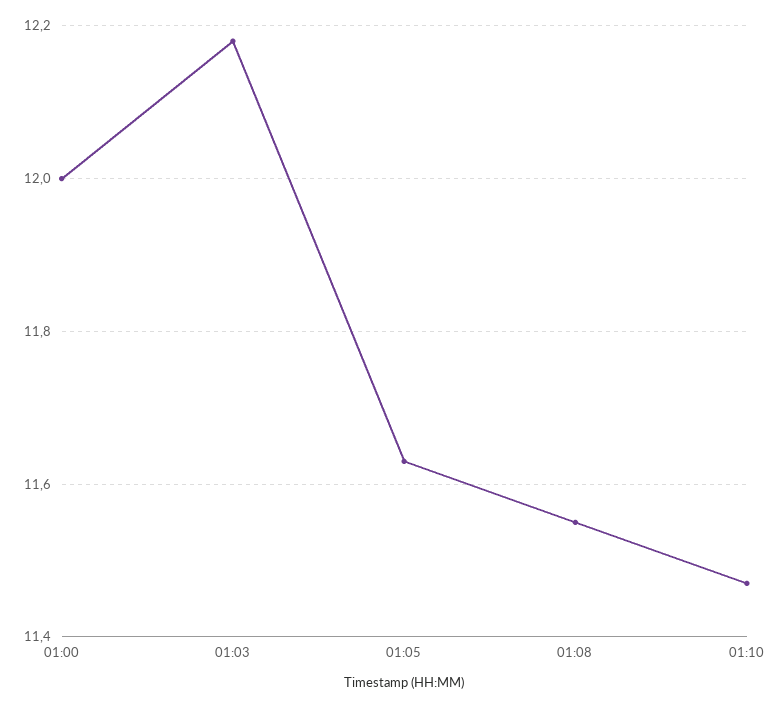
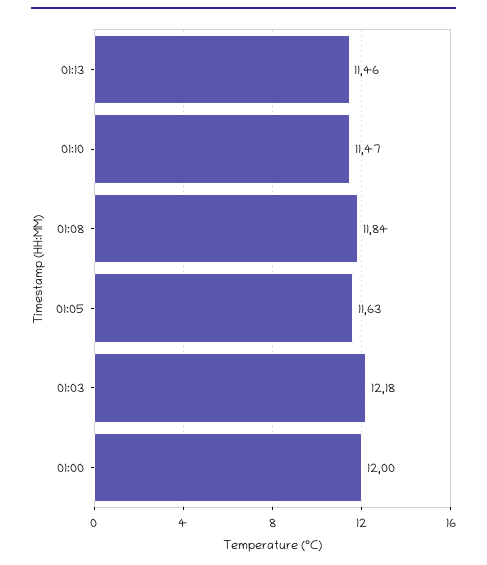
01:08: 11.55 -> 11.84
01:13: none -> 11.46

